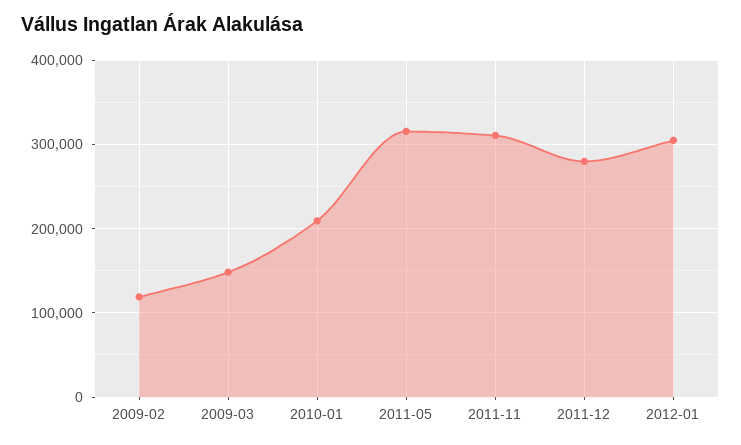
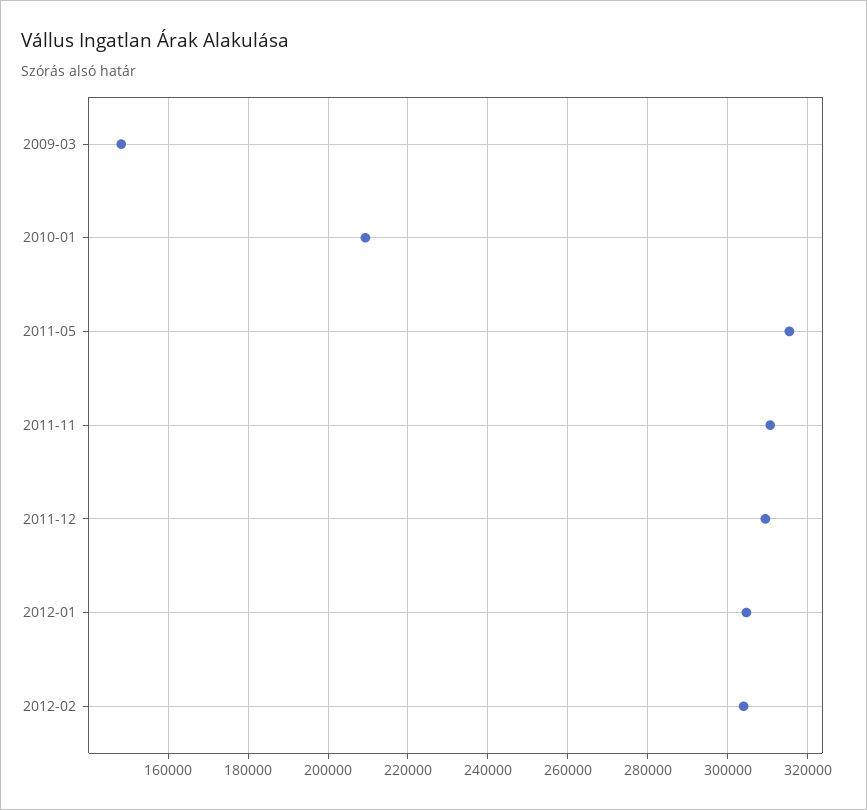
2009-02: 120000 -> none
2011-12: 280000 -> 310000
2012-02: none -> 304000

